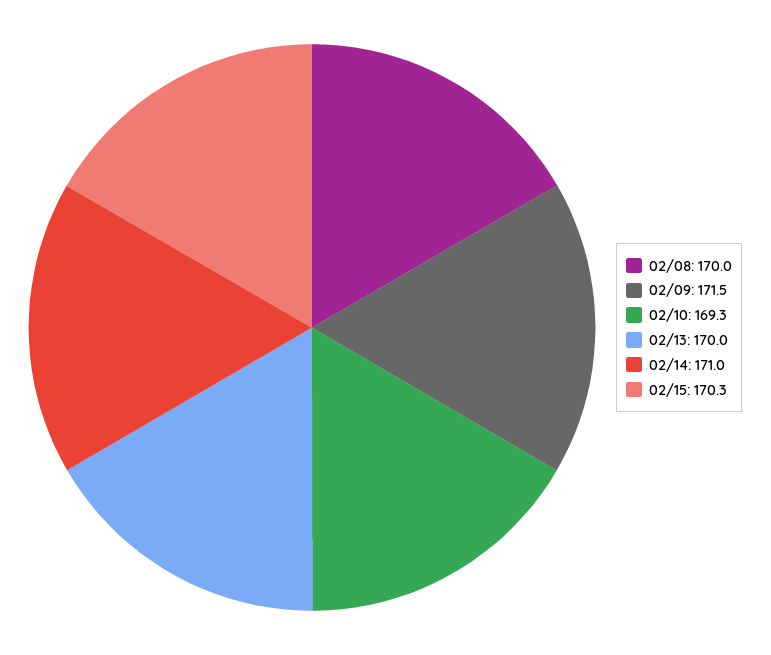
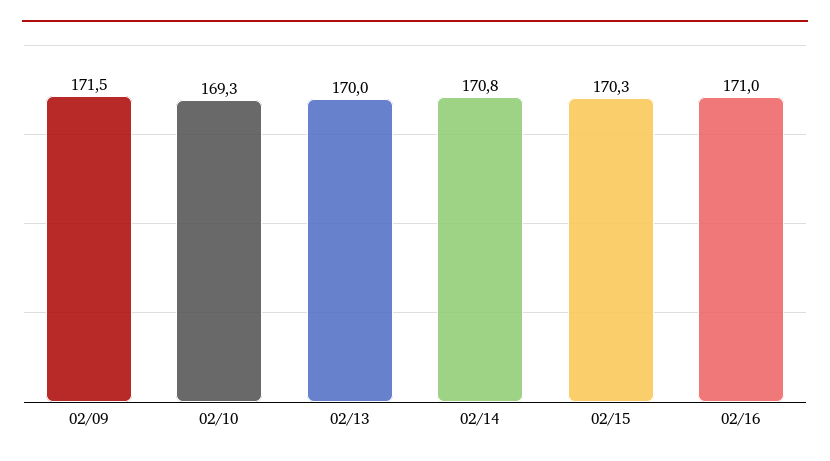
02/08: 170 -> none
02/14: 171 -> 170.8
02/16: none -> 171

